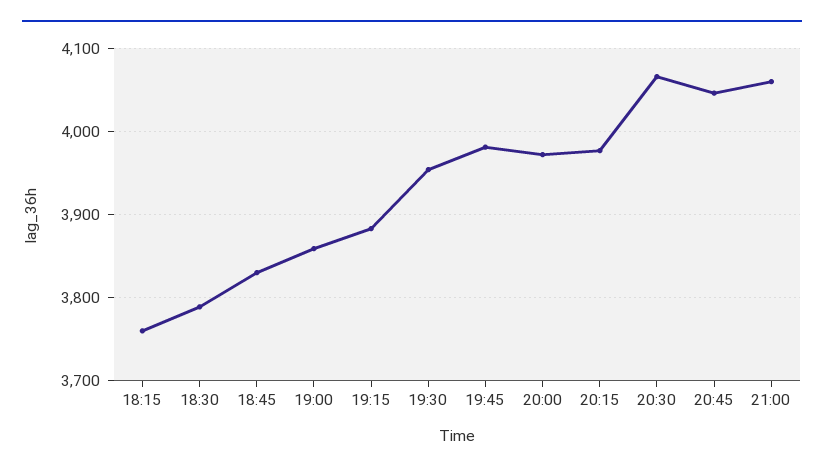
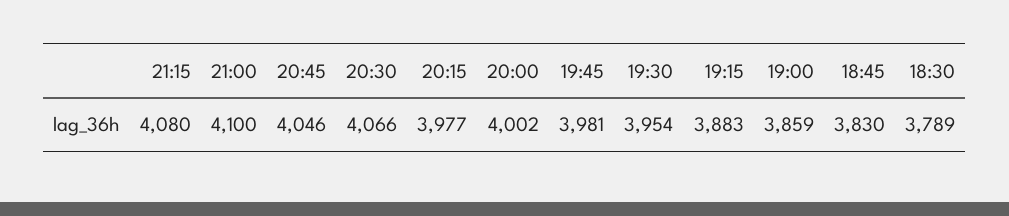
18:15: 3760 -> none
20:00: 3970 -> 4002
21:00: 4060 -> 4100
21:15: none -> 4080

